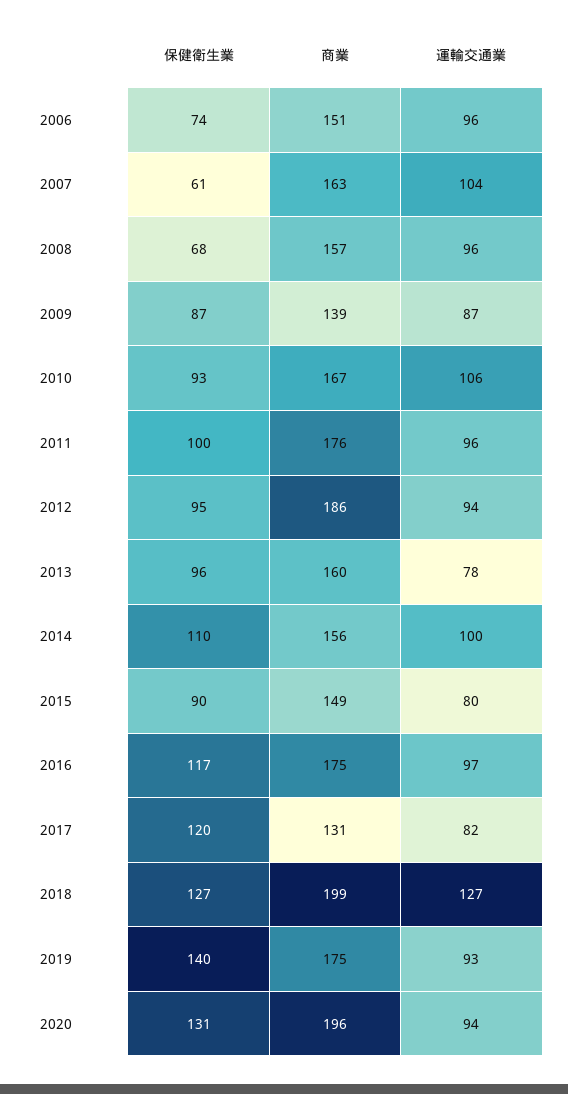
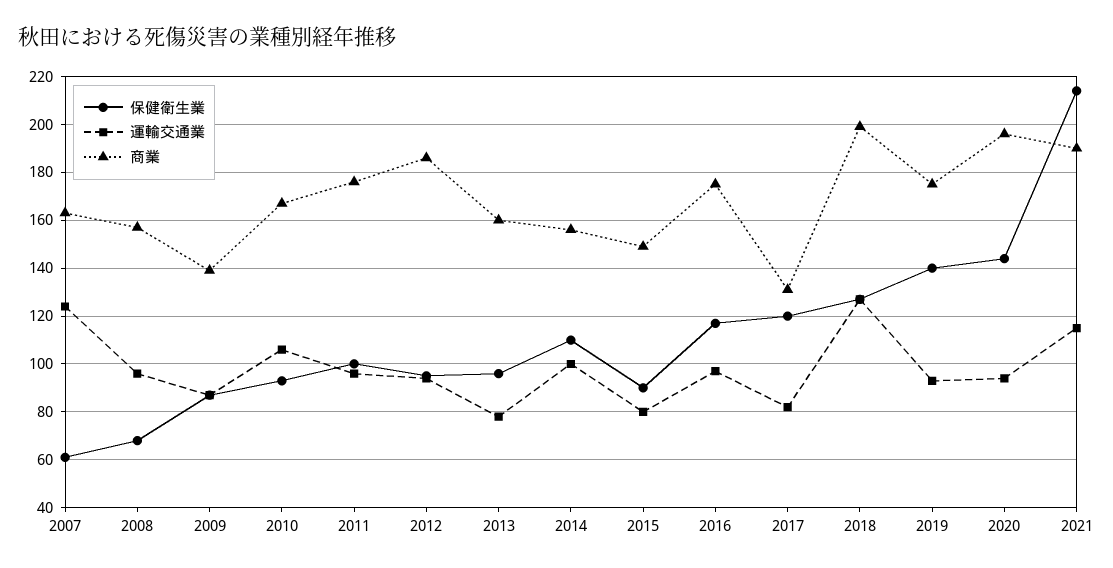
保健衛生業, 2006: 74 -> none
商業, 2006: 151 -> none
運輸交通業, 2006: 96 -> none
運輸交通業, 2007: 104 -> 125
保健衛生業, 2020: 131 -> 145
保健衛生業, 2021: none -> 215
運輸交通業, 2021: none -> 115
商業, 2021: none -> 190

